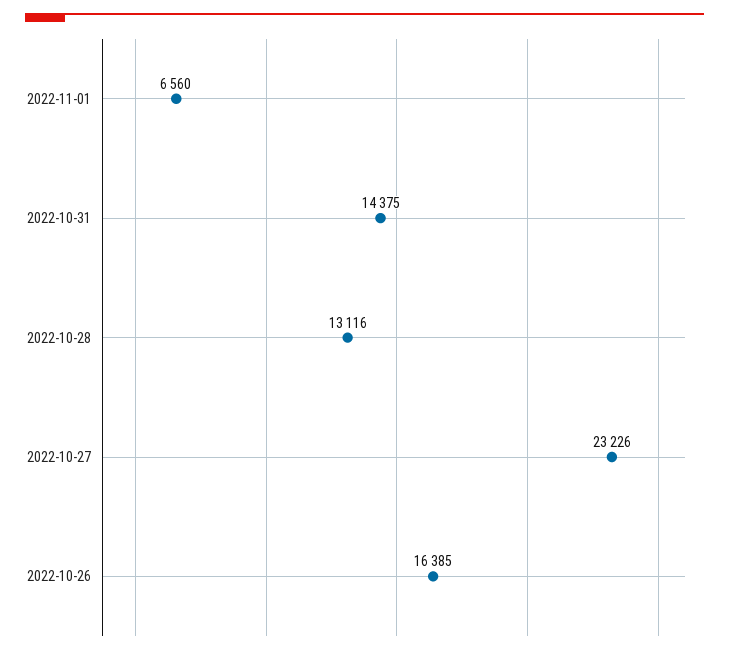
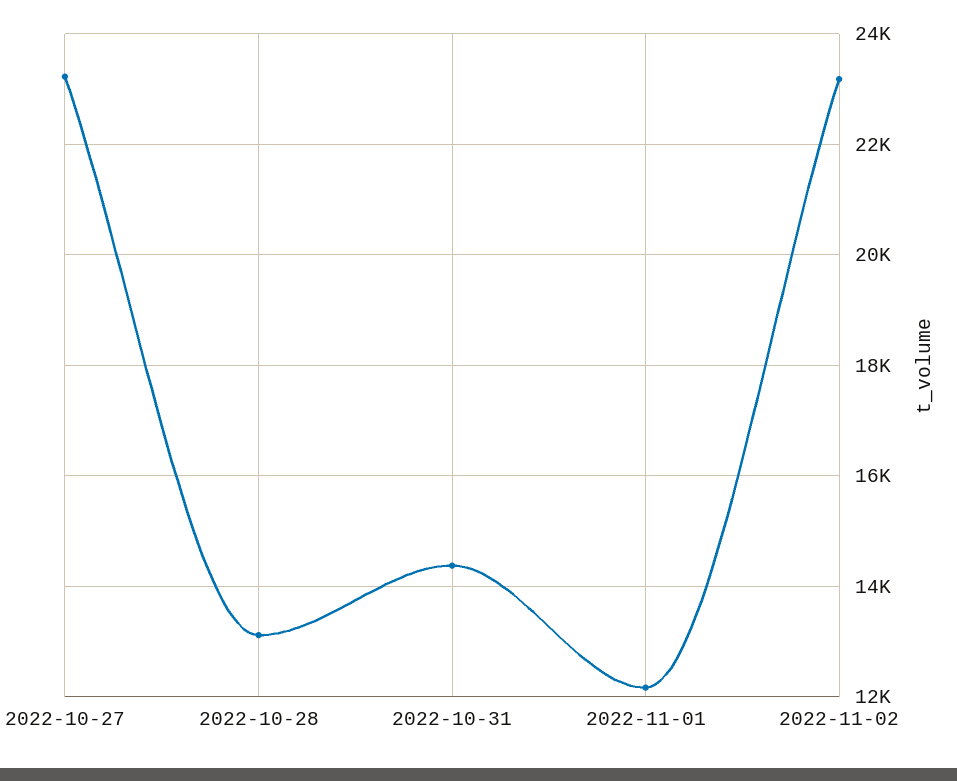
2022-11-01: 6560 -> 12200
2022-10-26: 16385 -> none
2022-11-02: none -> 23200

